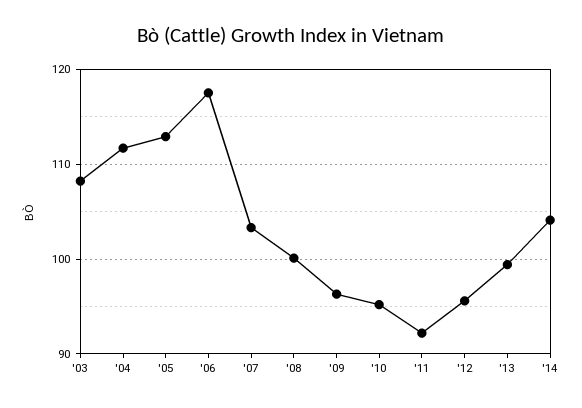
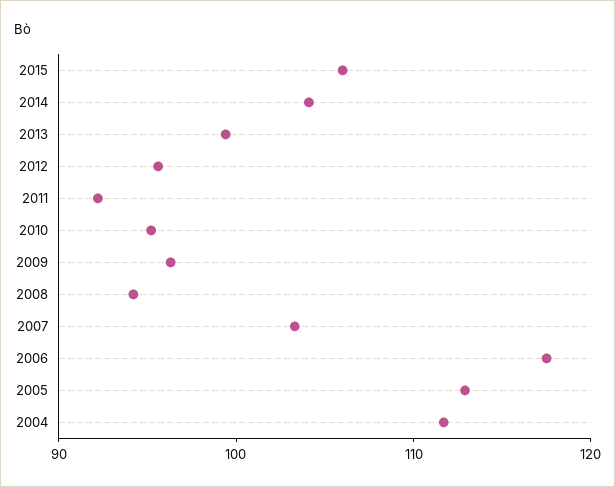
'03: 108 -> none
'08: 100 -> 94
2015: none -> 106

